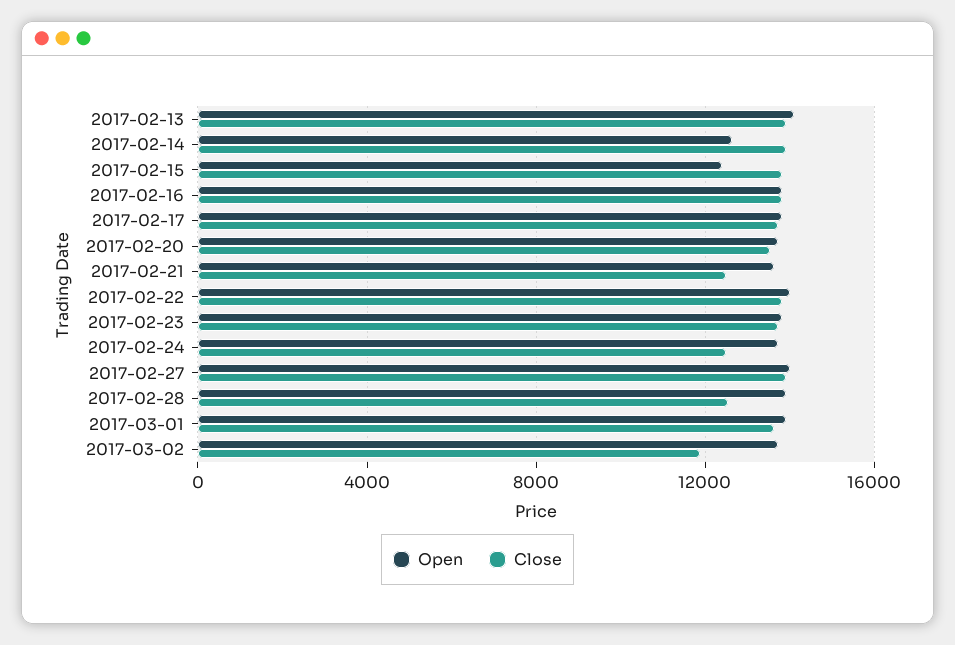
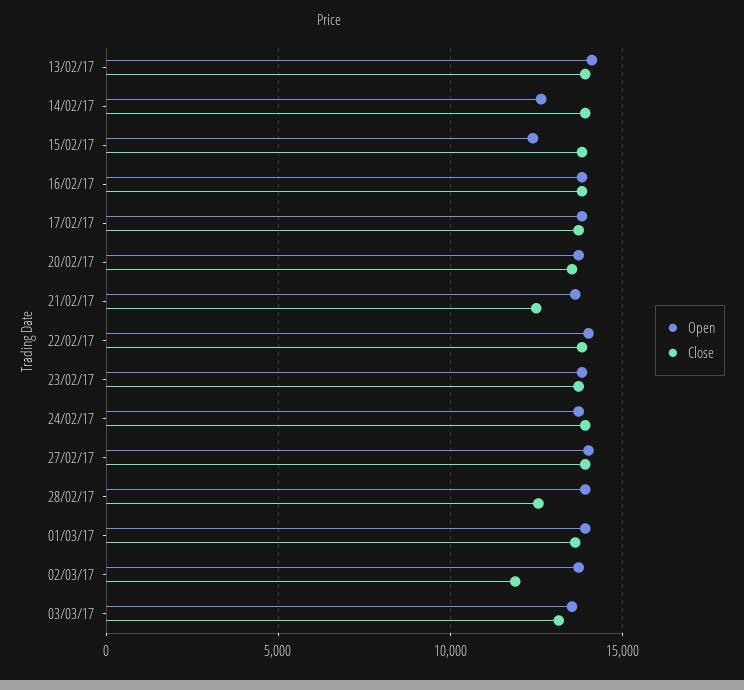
Close, 2017-02-24: 12500 -> 14000
Open, 03/03/17: none -> 13500
Close, 03/03/17: none -> 13000

